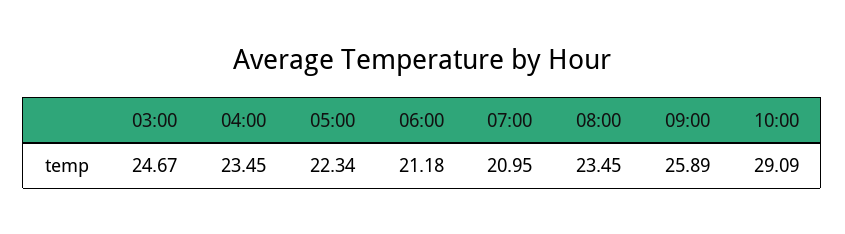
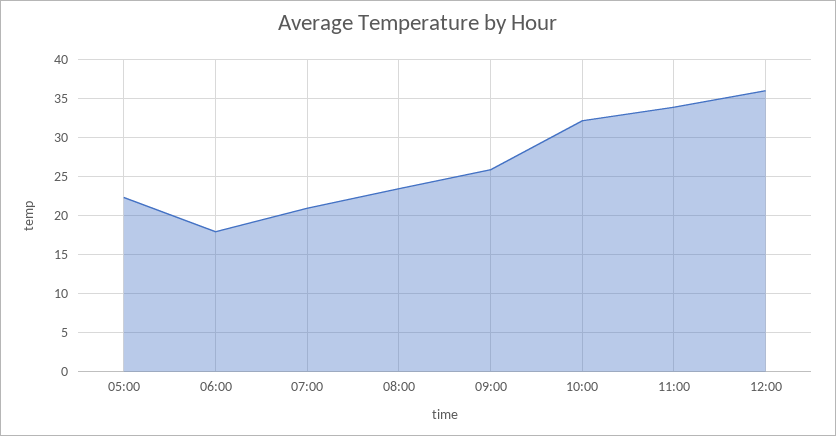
03:00: 24.67 -> none
04:00: 23.45 -> none
06:00: 21.18 -> 18
10:00: 29.09 -> 32
11:00: none -> 34
12:00: none -> 36

